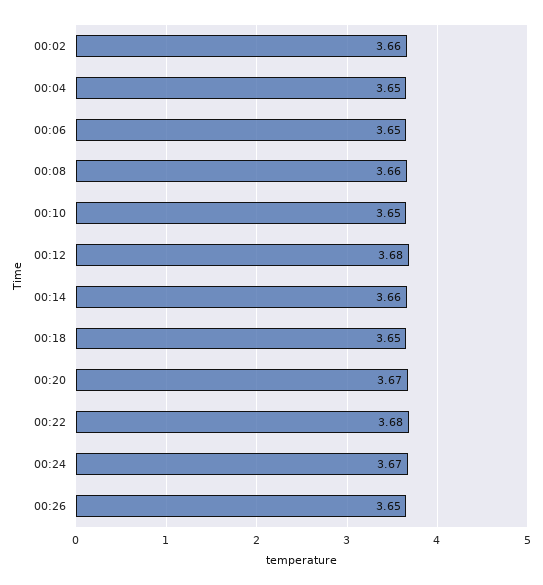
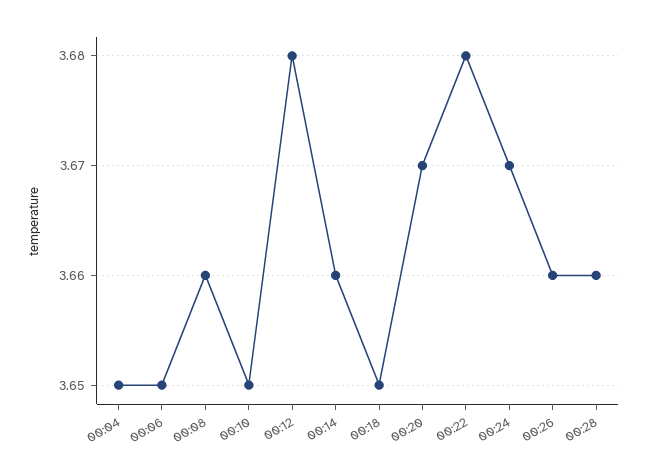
00:02: 3.66 -> none
00:26: 3.65 -> 3.66
00:28: none -> 3.66

